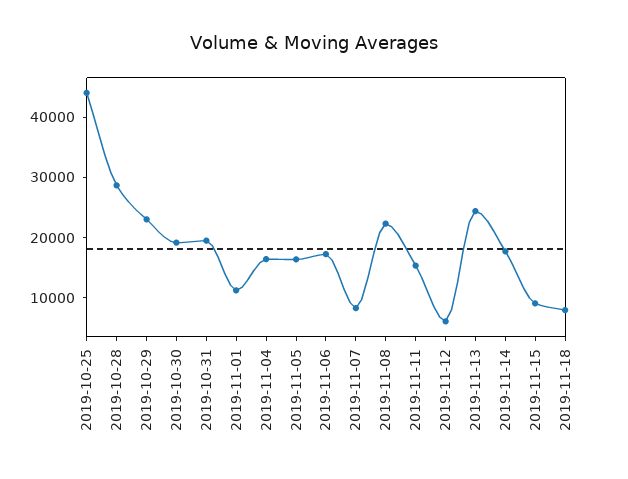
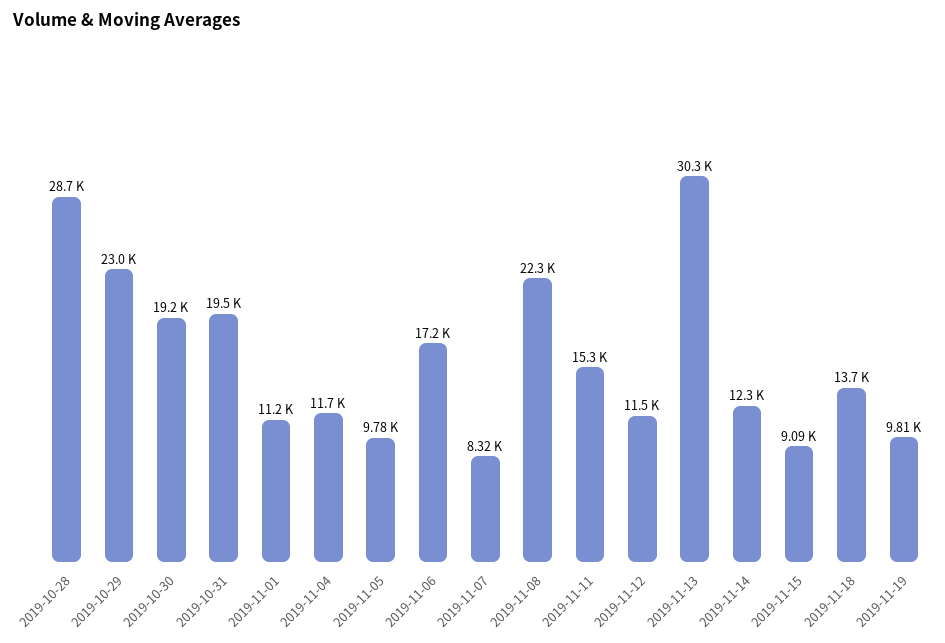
2019-10-25: 44000 -> none
2019-11-04: 16000 -> 11700
2019-11-05: 16000 -> 9780
2019-11-12: 6000 -> 11500
2019-11-13: 24000 -> 30300
2019-11-14: 18000 -> 12300
2019-11-18: 8000 -> 13700
2019-11-19: none -> 9810

